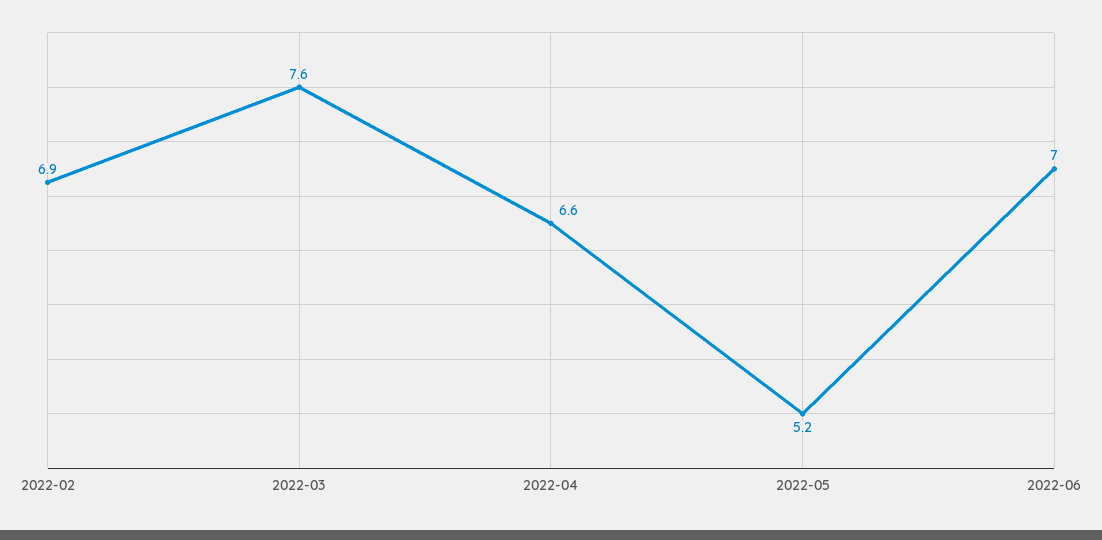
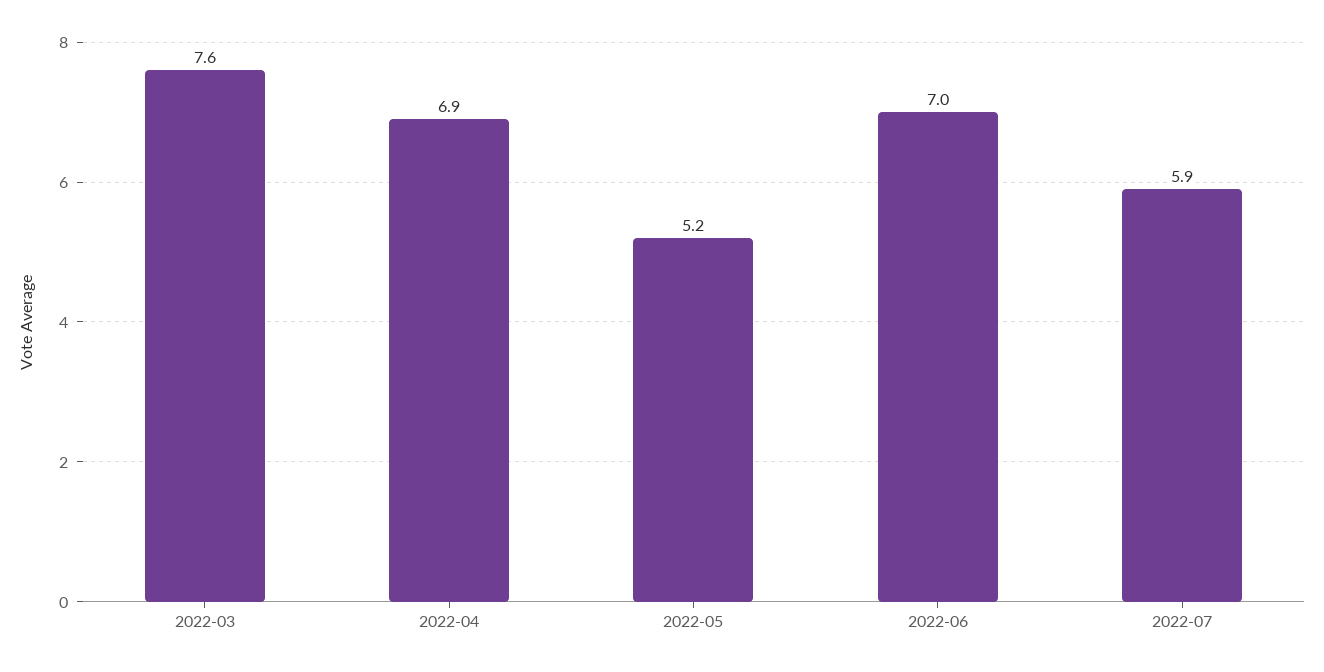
2022-02: 6.9 -> none
2022-04: 6.6 -> 6.9
2022-07: none -> 5.9

